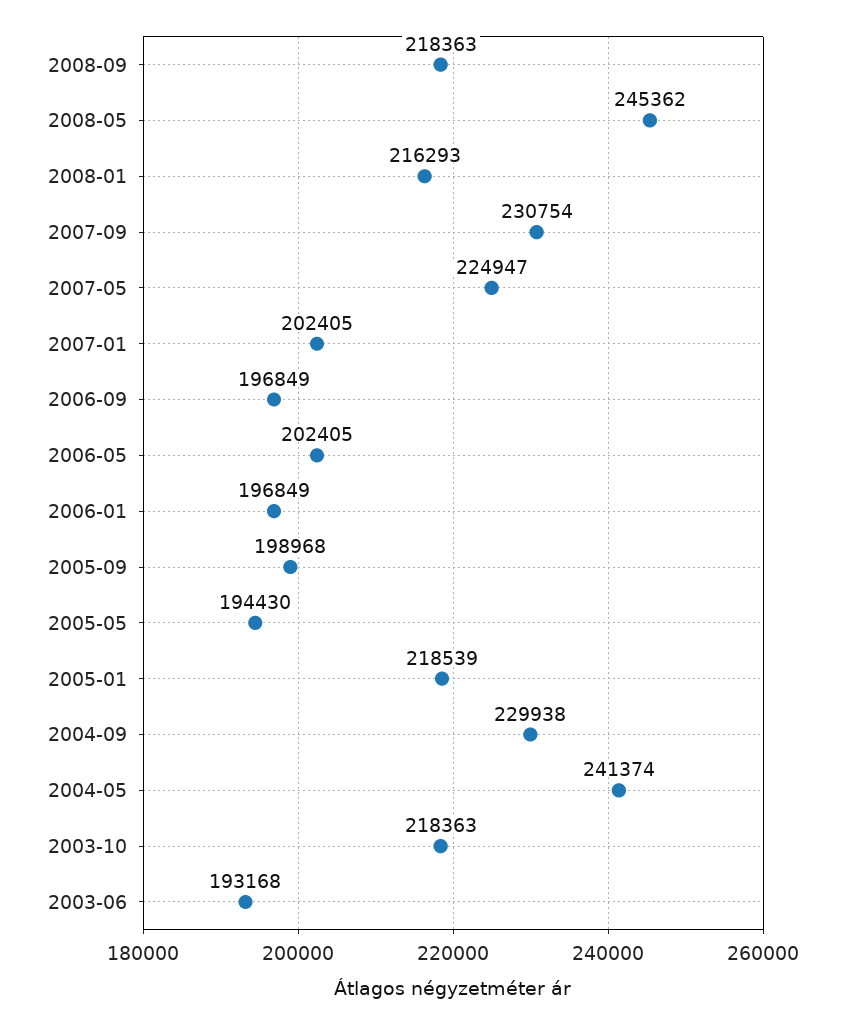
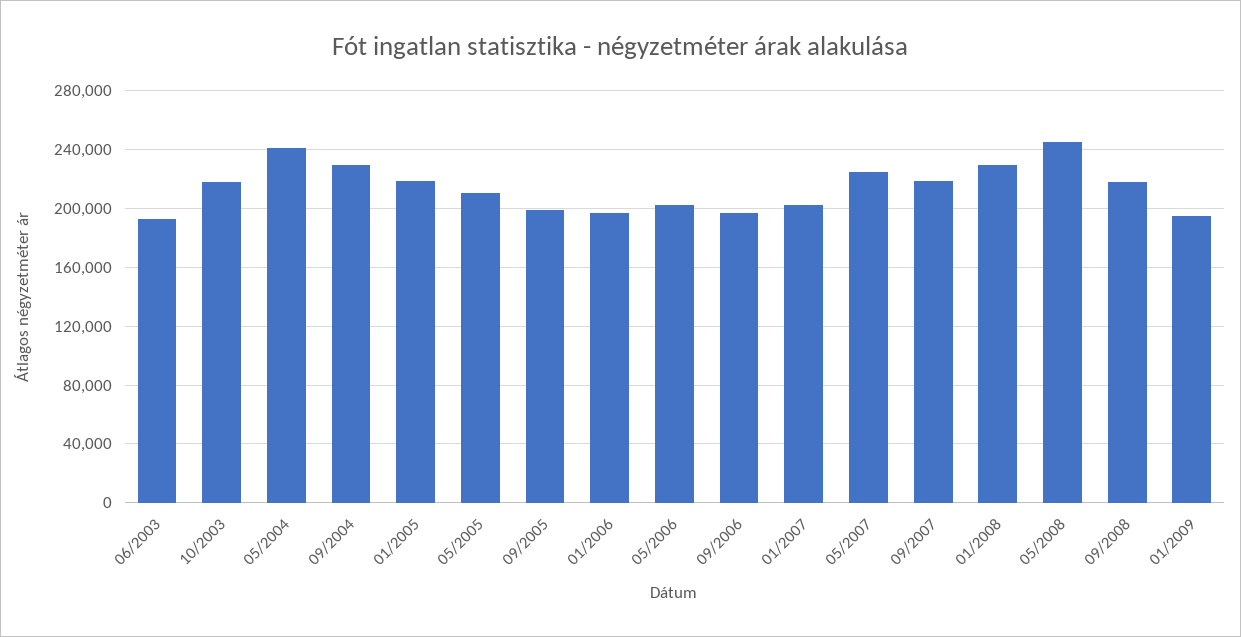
2008-01: 216293 -> 230000
2007-09: 230754 -> 220000
2005-05: 194430 -> 210000
01/2009: none -> 195000

